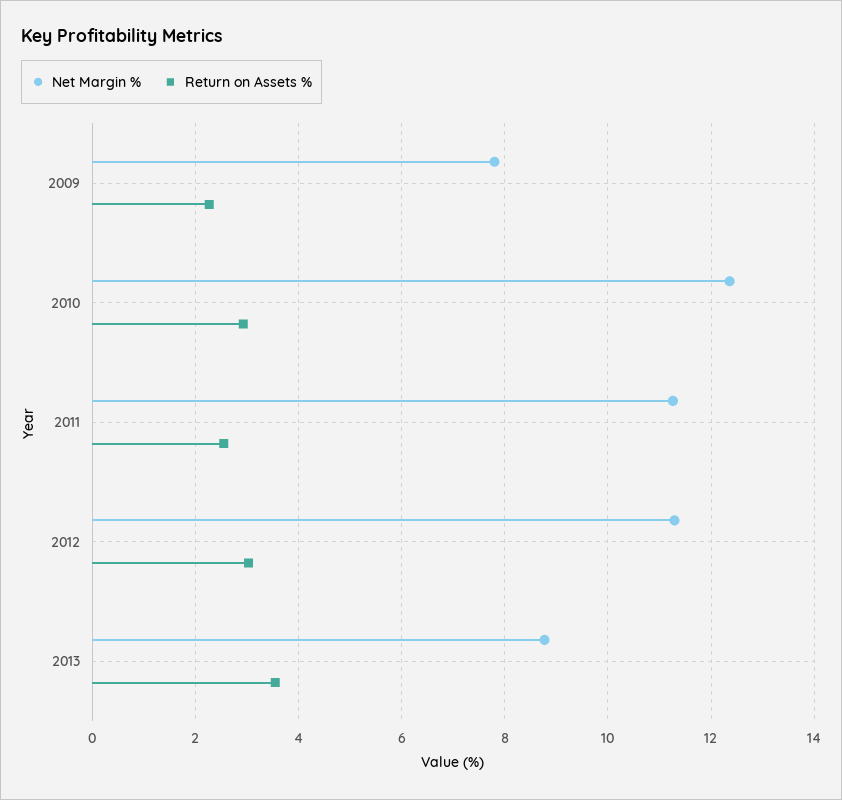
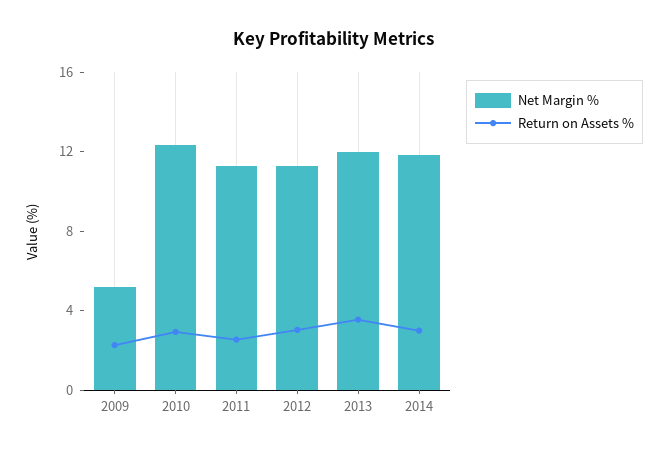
Net Margin %, 2009: 7.8 -> 5
Net Margin %, 2013: 8.8 -> 12
Net Margin %, 2014: none -> 12
Return on Assets %, 2014: none -> 3

